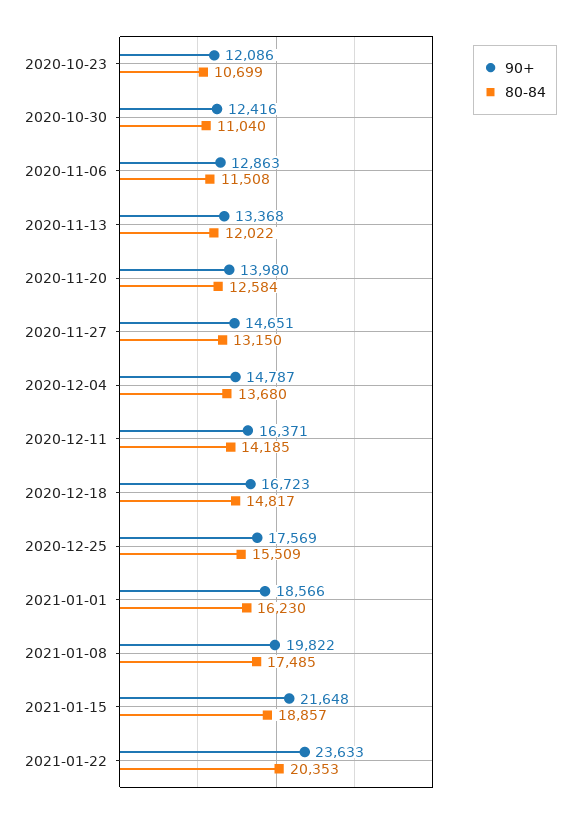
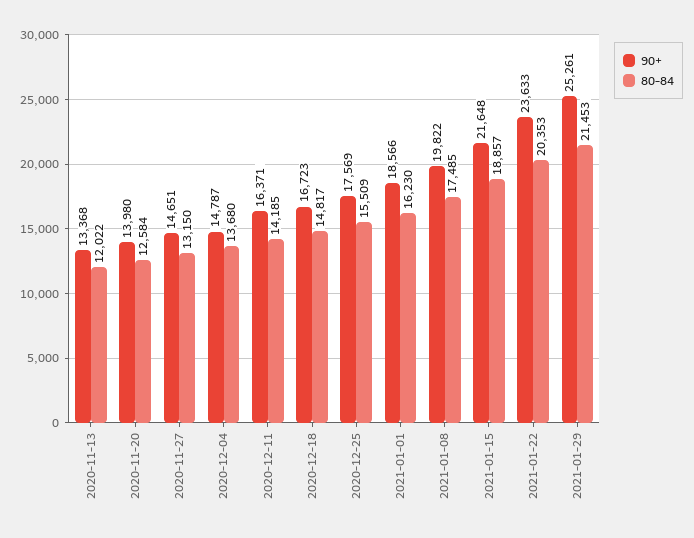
90+, 2020-10-23: 12086 -> none
80-84, 2020-10-23: 10699 -> none
90+, 2020-10-30: 12416 -> none
80-84, 2020-10-30: 11040 -> none
90+, 2020-11-06: 12863 -> none
80-84, 2020-11-06: 11508 -> none
90+, 2021-01-29: none -> 25261
80-84, 2021-01-29: none -> 21453

